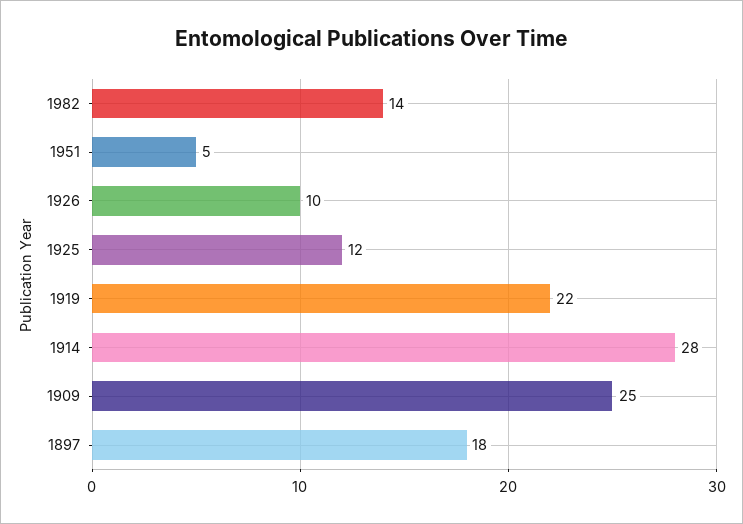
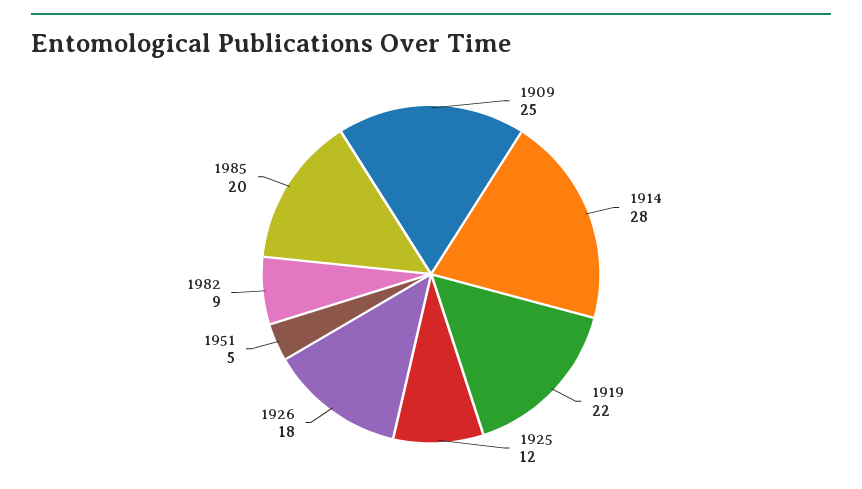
1982: 14 -> 9
1926: 10 -> 18
1897: 18 -> none
1985: none -> 20

